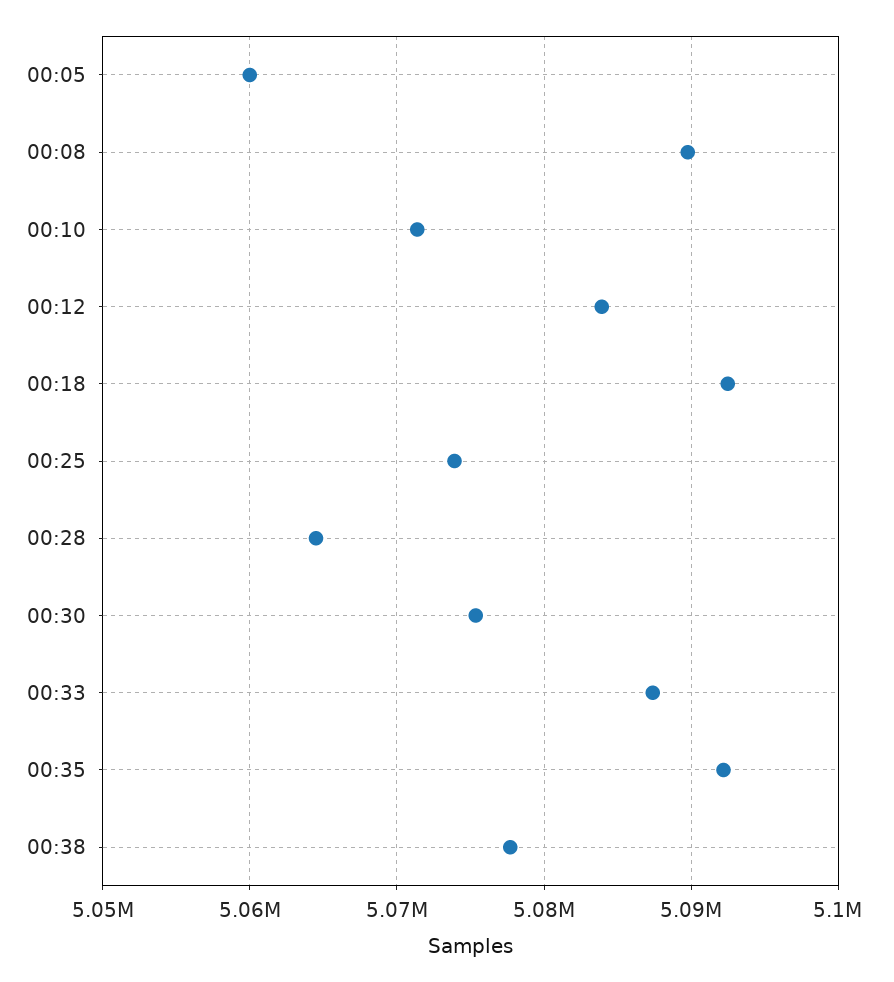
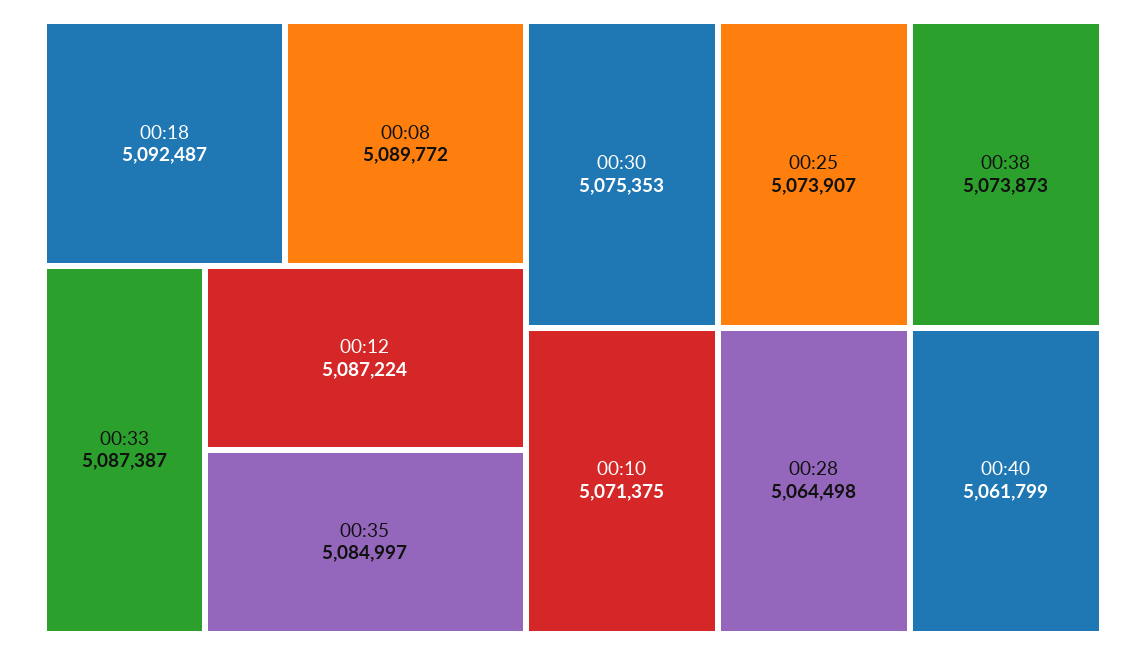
00:05: 5060000 -> none
00:12: 5084000 -> 5087224
00:35: 5092000 -> 5084997
00:38: 5078000 -> 5073873
00:40: none -> 5061799

